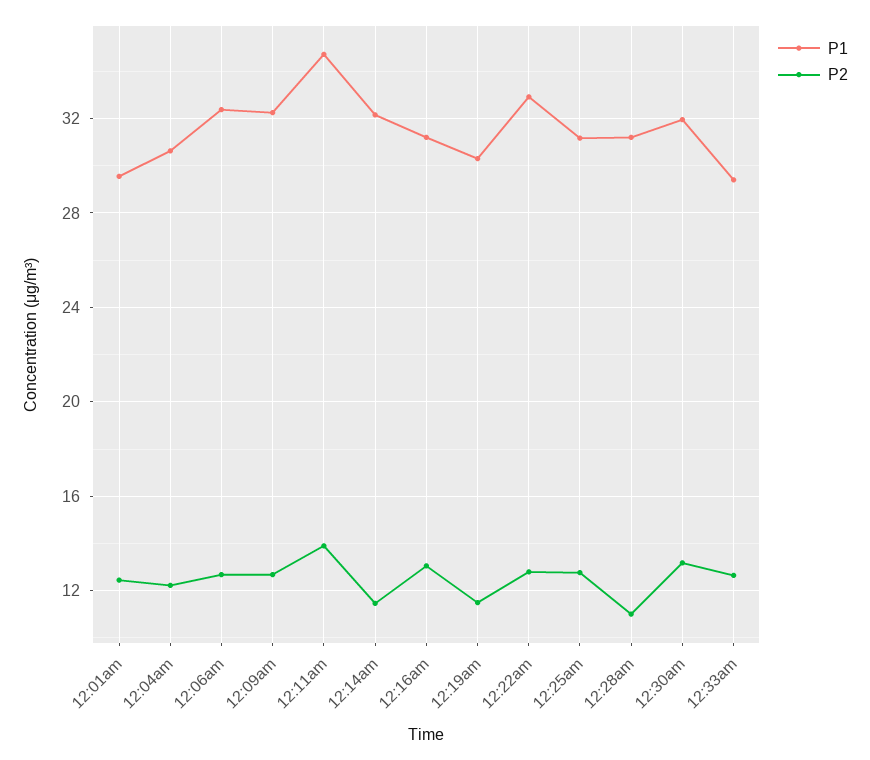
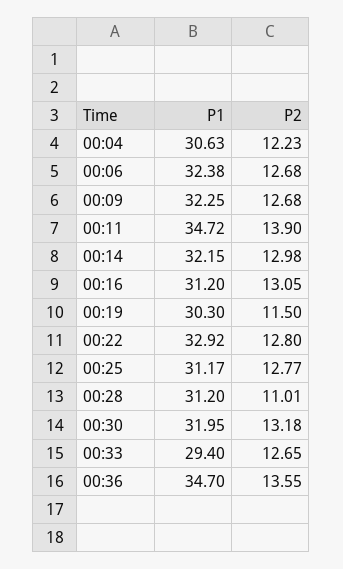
P1, 12:01am: 29.5 -> none
P2, 12:01am: 12.5 -> none
P2, 12:14am: 11.5 -> 12.98
P1, 00:36: none -> 34.7
P2, 00:36: none -> 13.55

